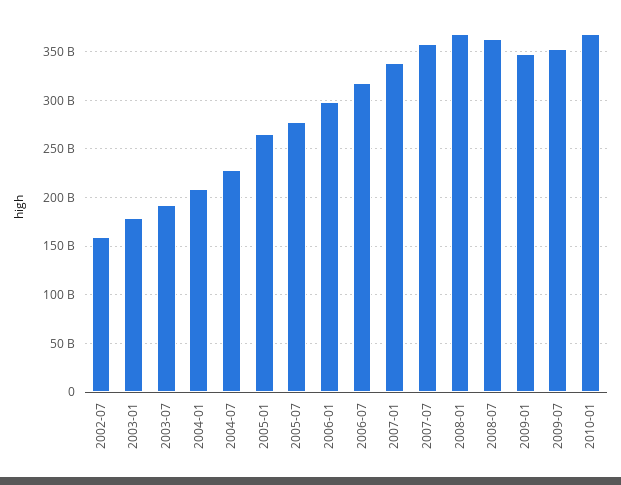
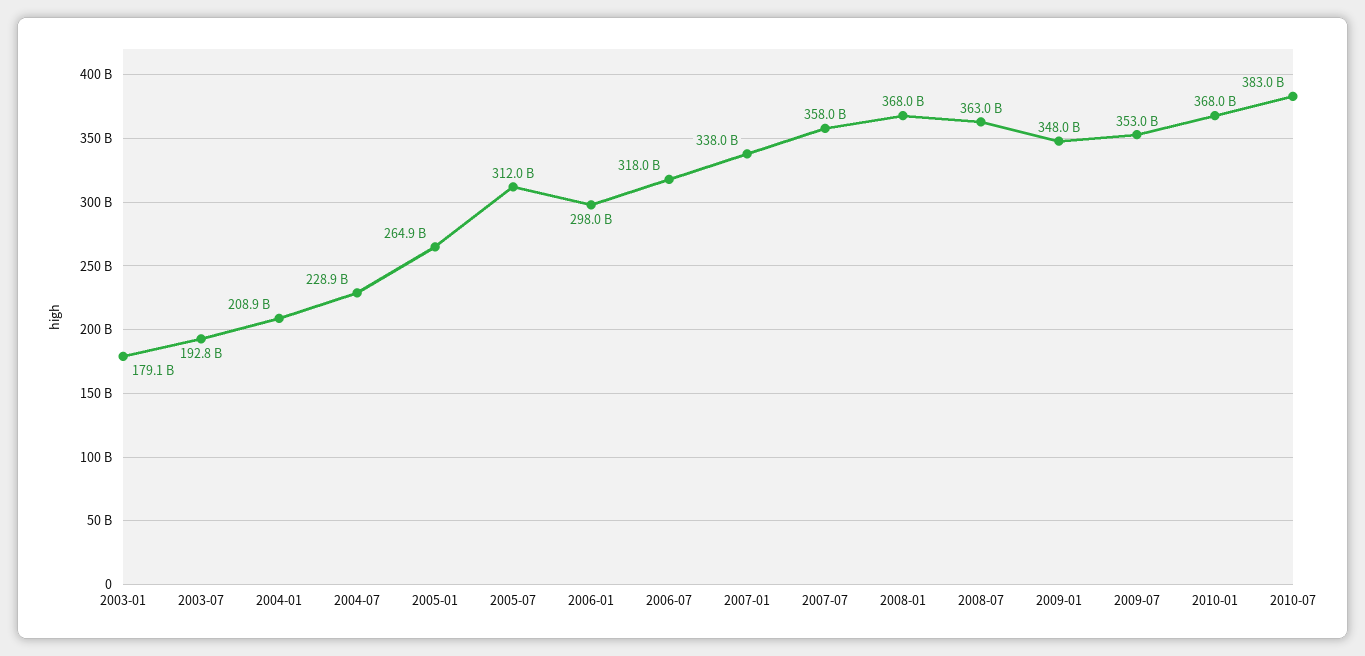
2002-07: 160000000000 -> none
2005-07: 280000000000 -> 312000000000
2010-07: none -> 383000000000

